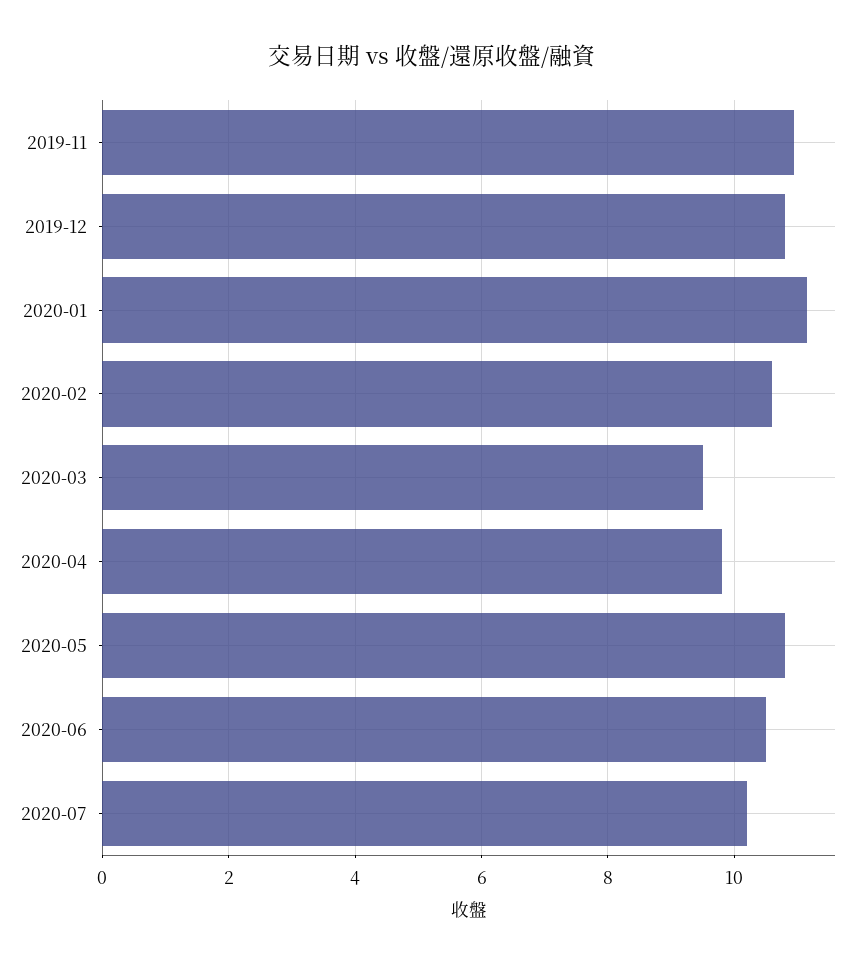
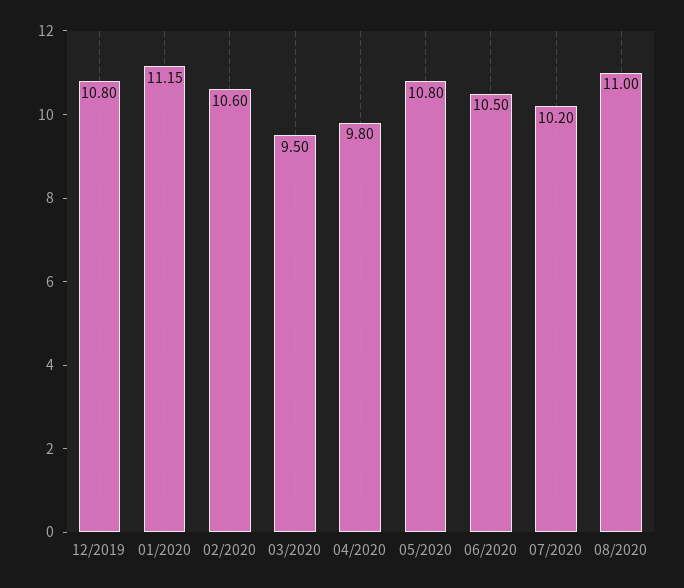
2019-11: 11 -> none
08/2020: none -> 11

